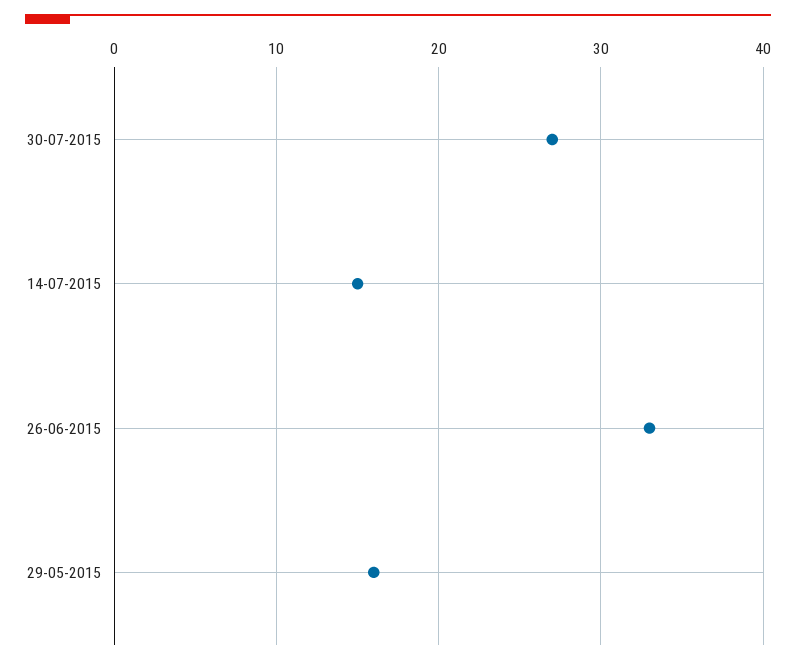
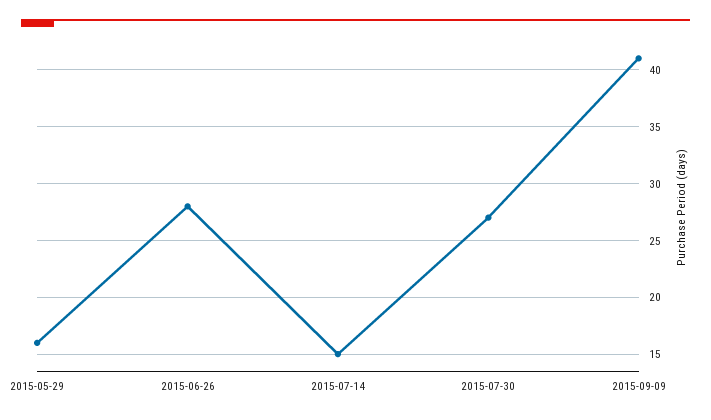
26-06-2015: 33 -> 28
2015-09-09: none -> 41

